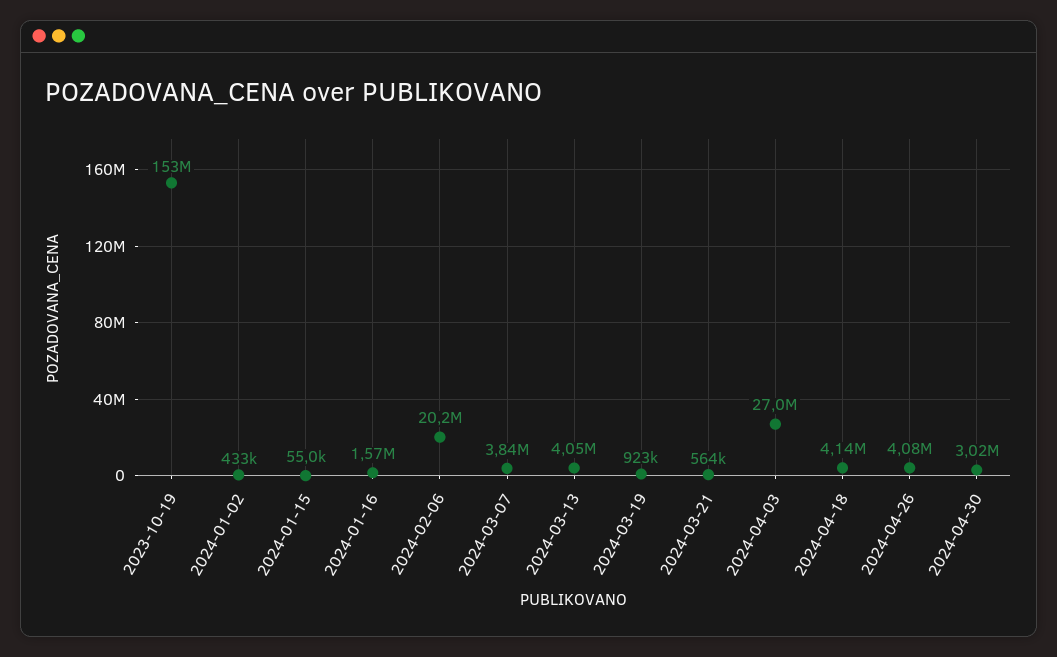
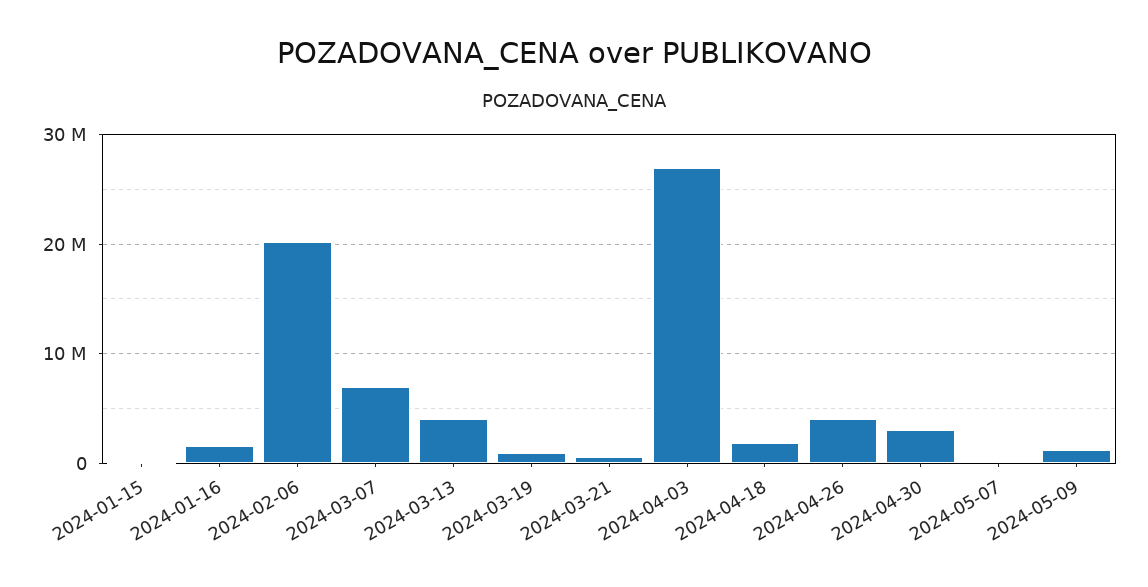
2023-10-19: 153000000 -> none
2024-01-02: 433000 -> none
2024-03-07: 3840000 -> 7000000
2024-04-18: 4140000 -> 2000000
2024-05-07: none -> 0
2024-05-09: none -> 1000000

